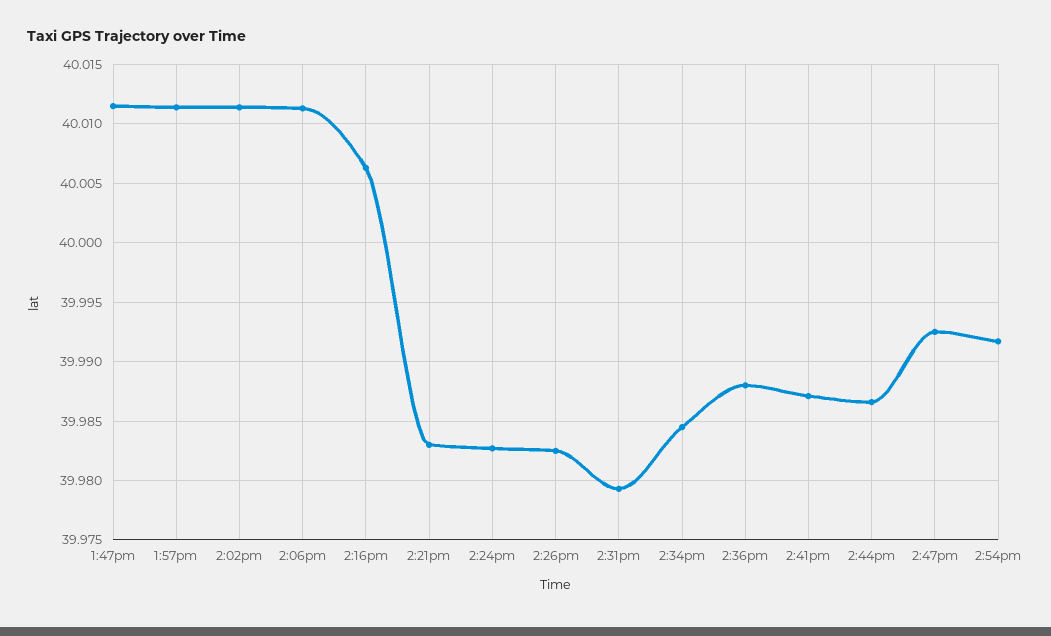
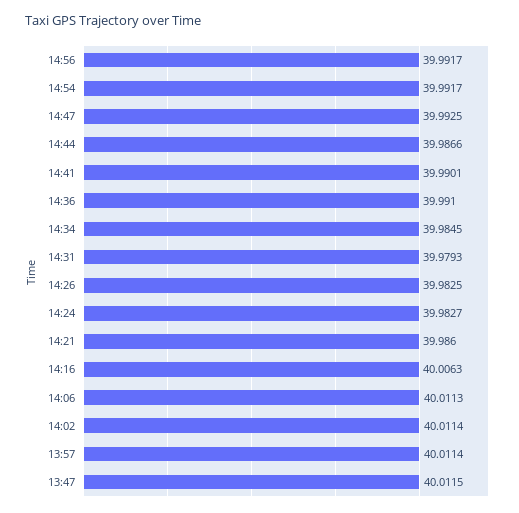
2:21pm: 39.983 -> 39.986
2:36pm: 39.988 -> 39.991
2:41pm: 39.987 -> 39.9901
14:56: none -> 39.9917

